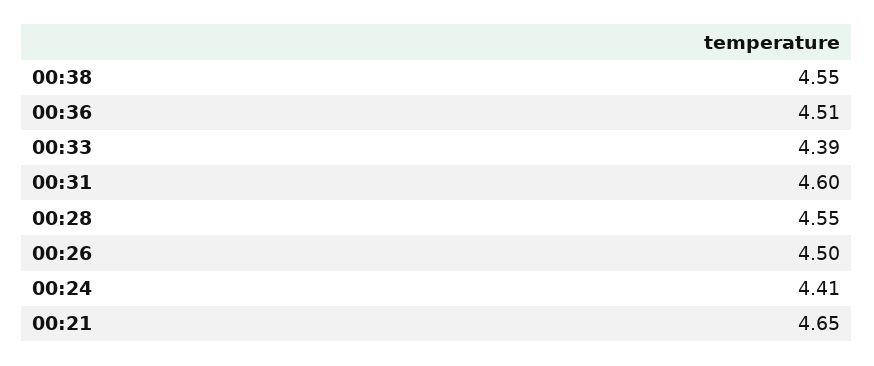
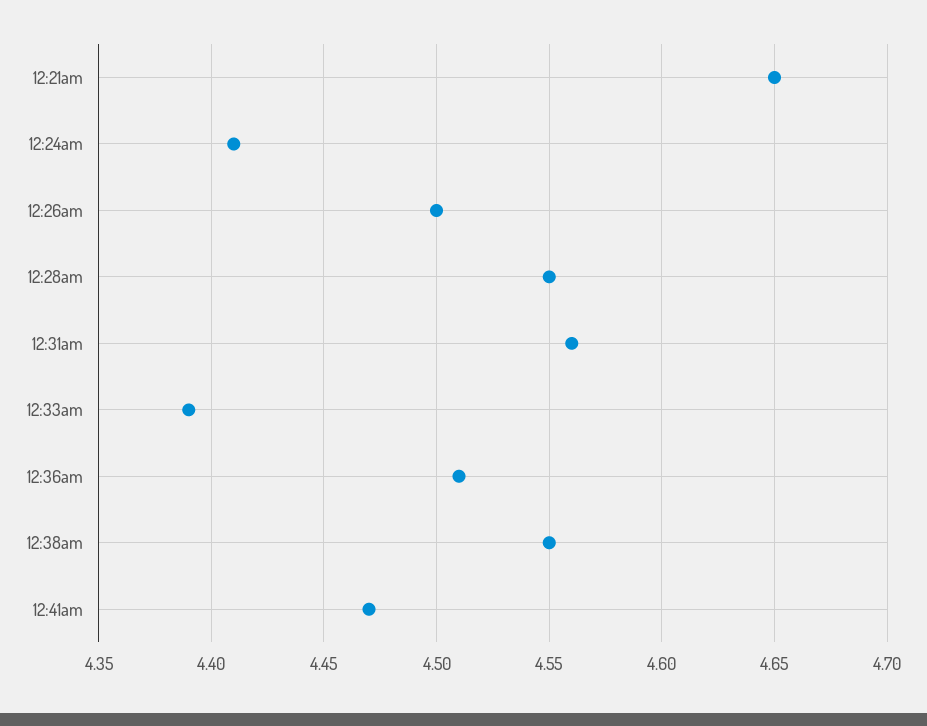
00:31: 4.6 -> 4.56
12:41am: none -> 4.47

